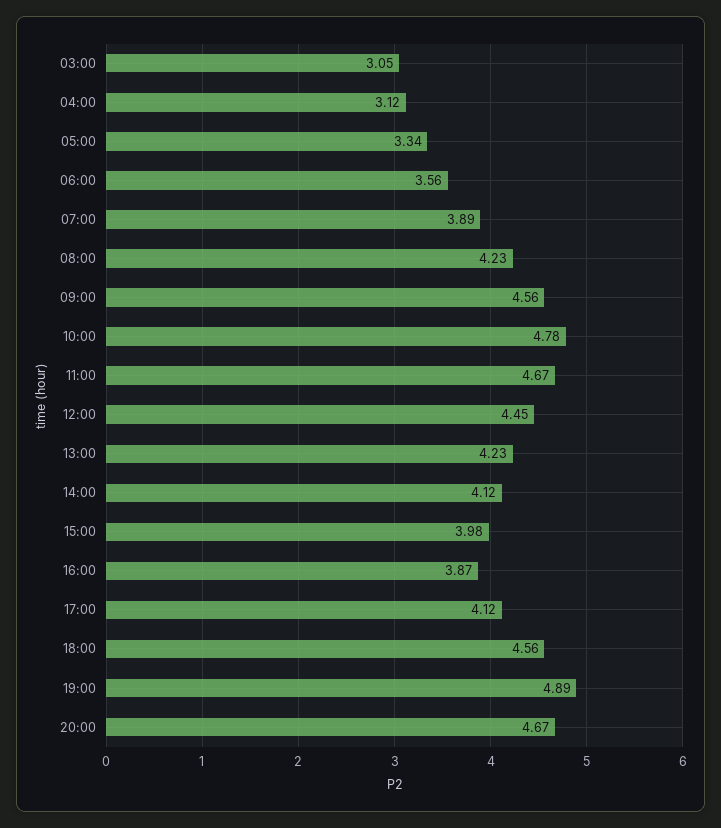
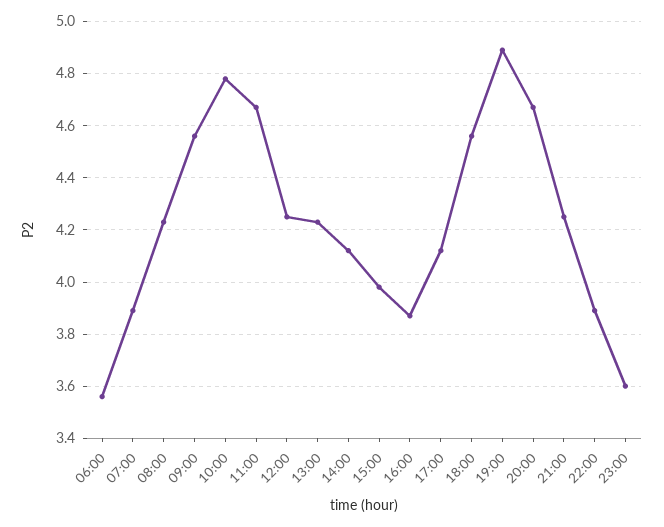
03:00: 3.05 -> none
04:00: 3.12 -> none
05:00: 3.34 -> none
12:00: 4.45 -> 4.25
21:00: none -> 4.25
22:00: none -> 3.9
23:00: none -> 3.6

